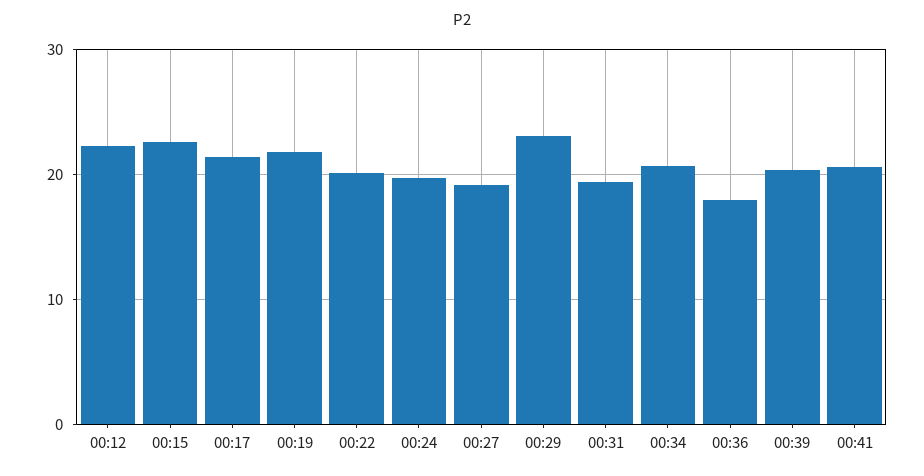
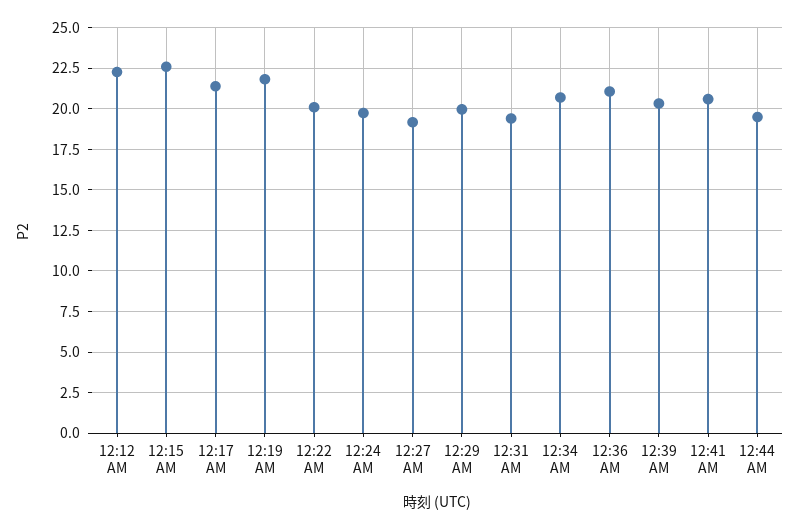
00:29: 23 -> 20
00:36: 18 -> 21
12:44 AM: none -> 19.5

